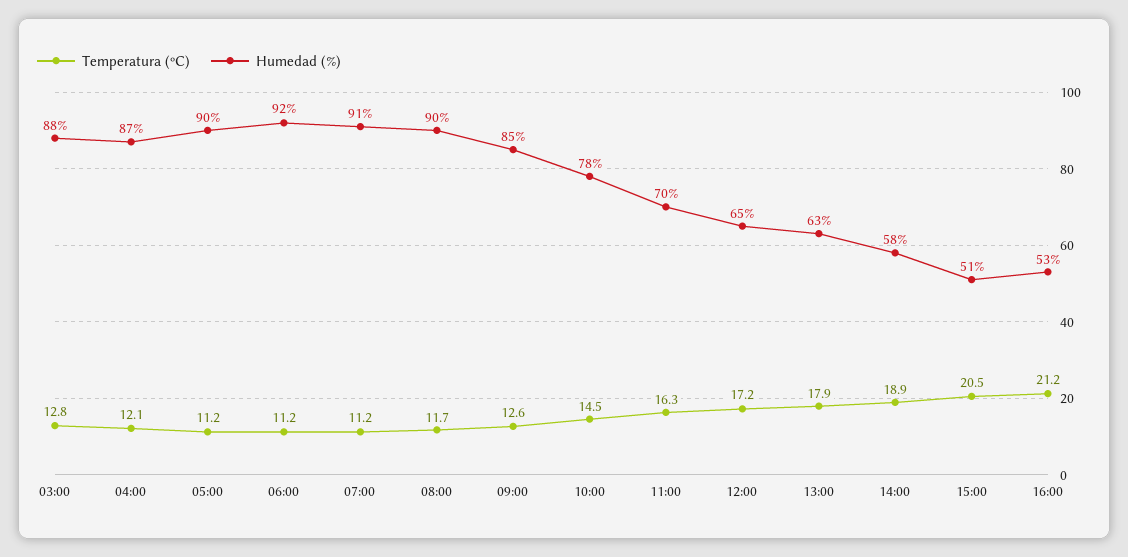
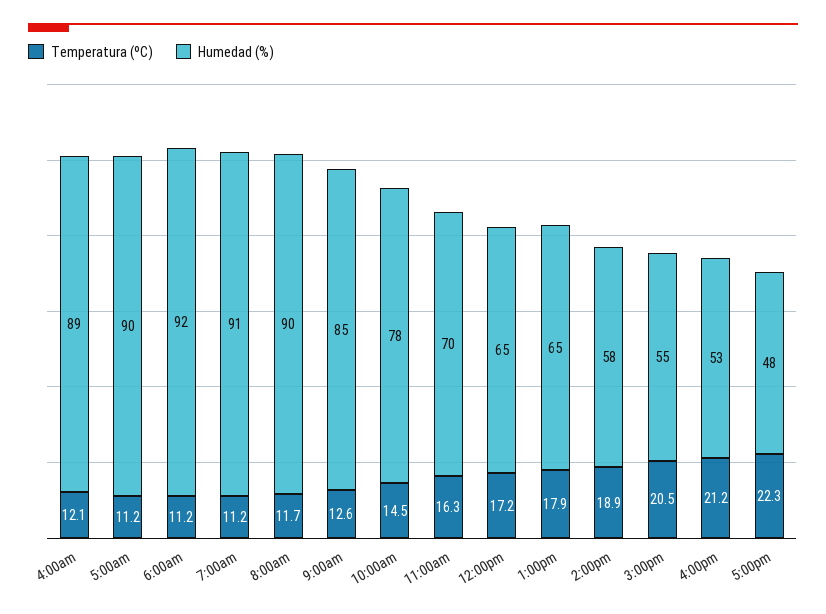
Temperatura (ºC), 03:00: 12.8 -> none
Humedad (%), 03:00: 88 -> none
Humedad (%), 04:00: 87 -> 89
Humedad (%), 13:00: 63 -> 65
Humedad (%), 15:00: 51 -> 55
Temperatura (ºC), 5:00pm: none -> 22.3
Humedad (%), 5:00pm: none -> 48

